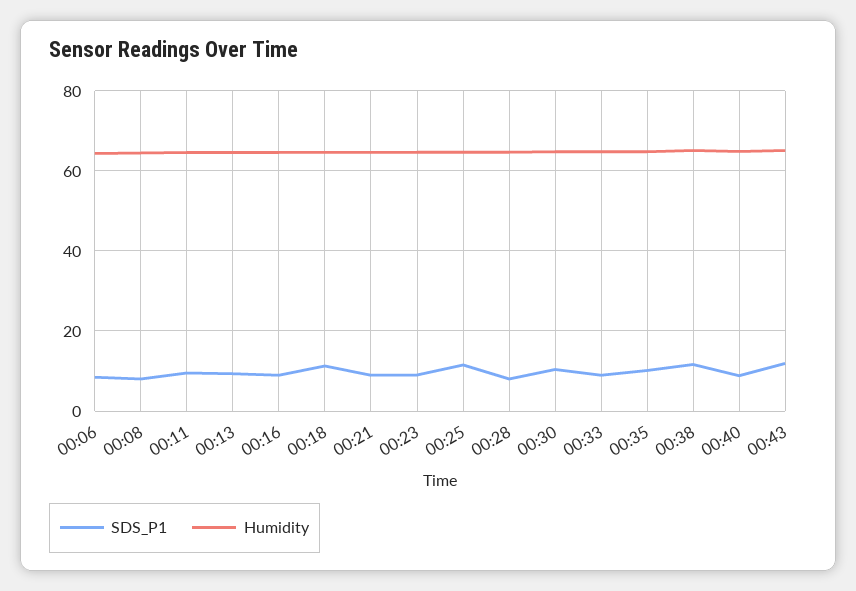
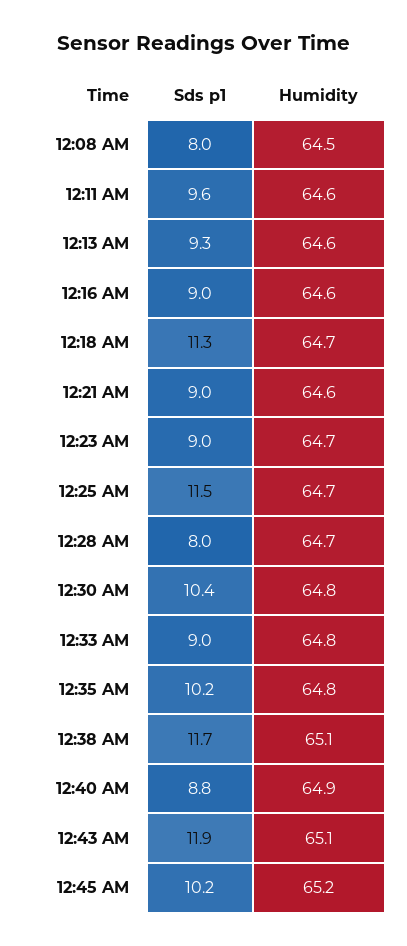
SDS_P1, 00:06: 8 -> none
Humidity, 00:06: 64 -> none
SDS_P1, 12:45 AM: none -> 10.2
Humidity, 12:45 AM: none -> 65.2

